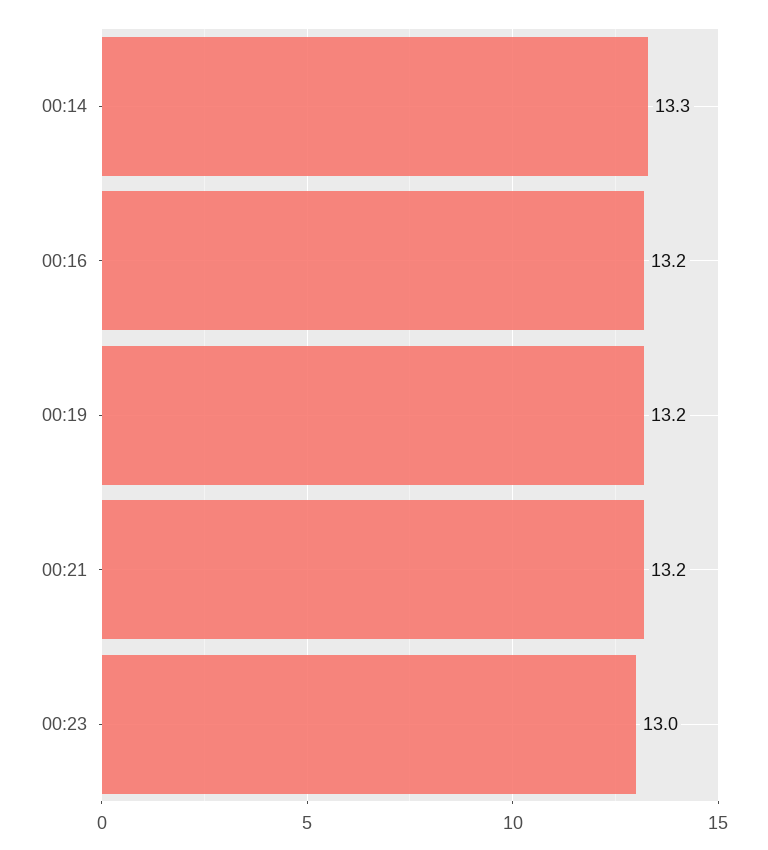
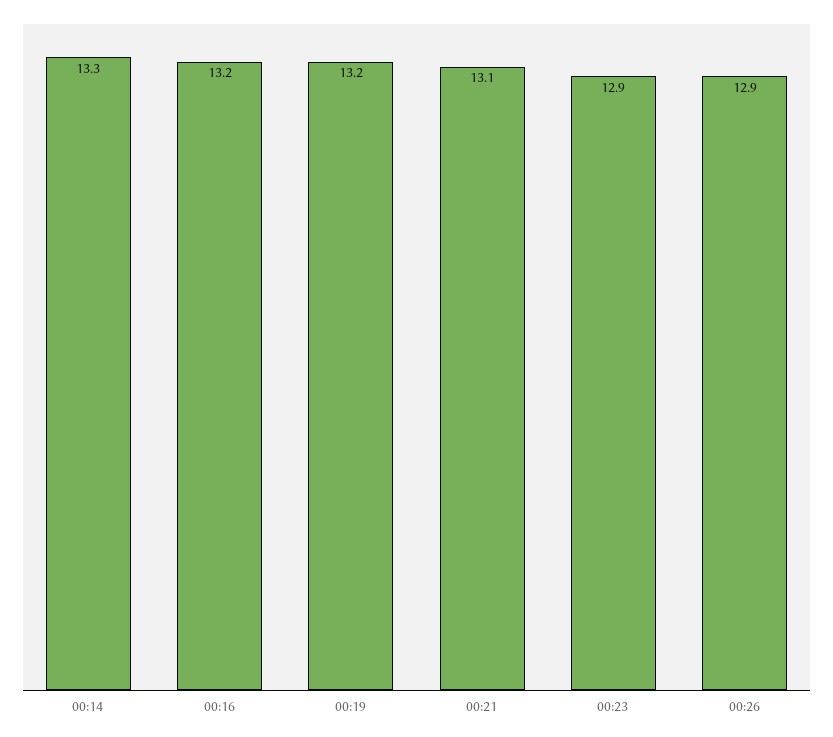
00:21: 13.2 -> 13.1
00:23: 13 -> 12.9
00:26: none -> 12.9

